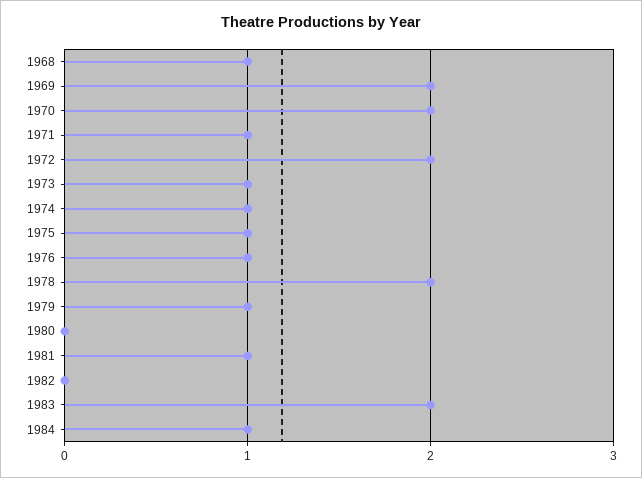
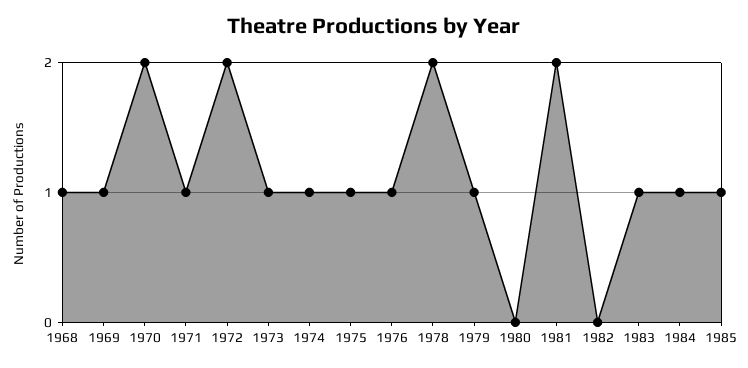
1969: 2 -> 1
1981: 1 -> 2
1983: 2 -> 1
1985: none -> 1

